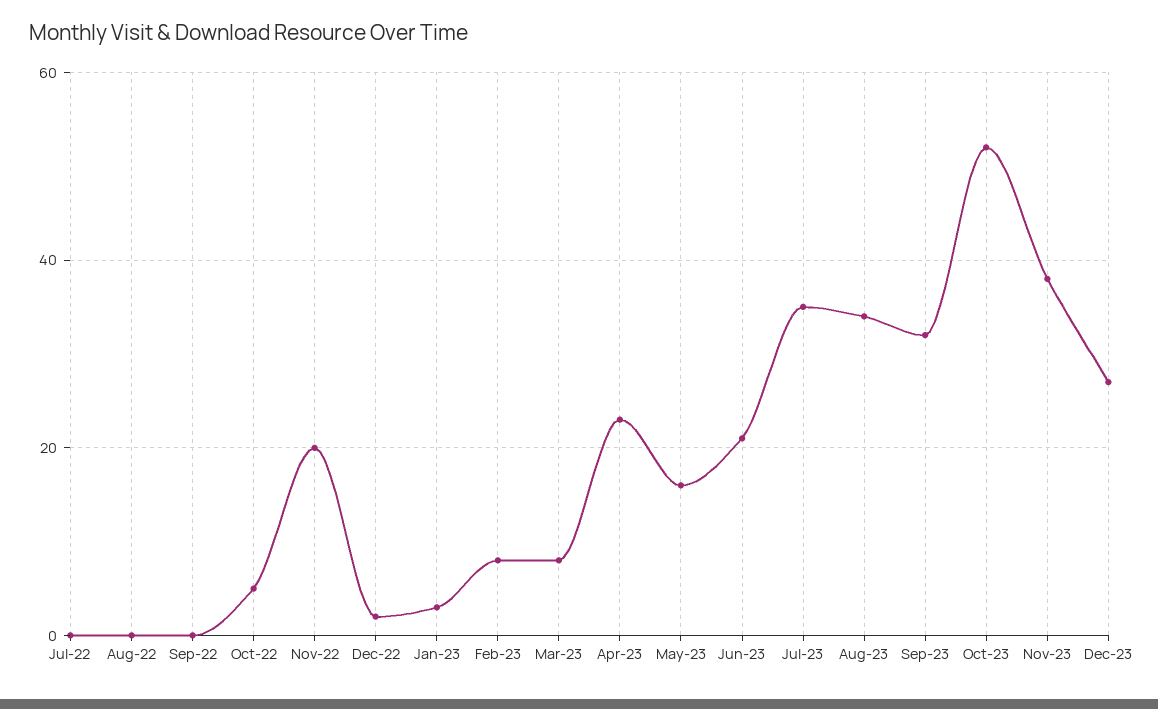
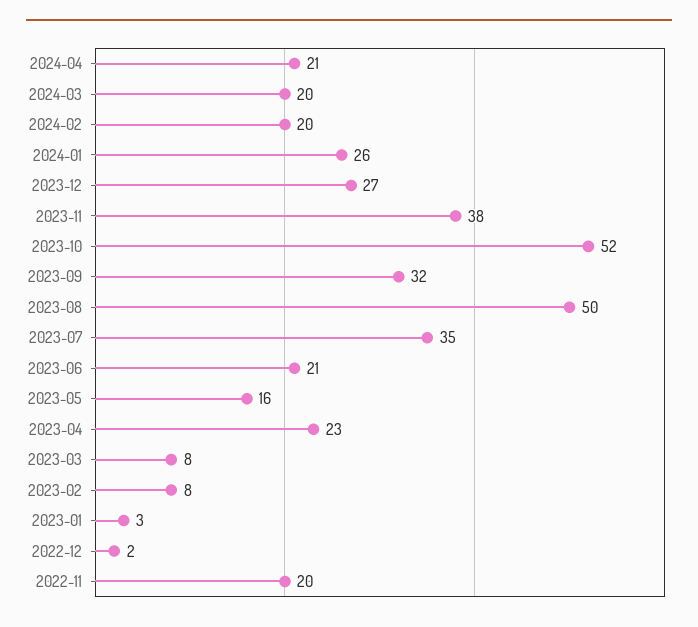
Jul-22: 0 -> none
Aug-22: 0 -> none
Sep-22: 0 -> none
Oct-22: 5 -> none
Aug-23: 35 -> 50
2024-04: none -> 21
2024-03: none -> 20
2024-02: none -> 20
2024-01: none -> 26

